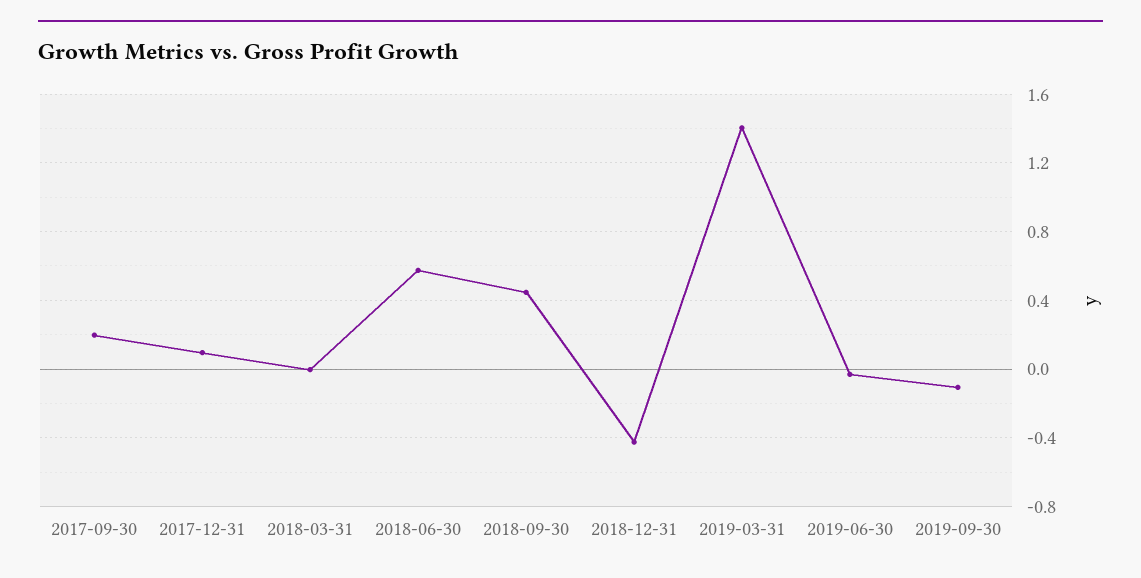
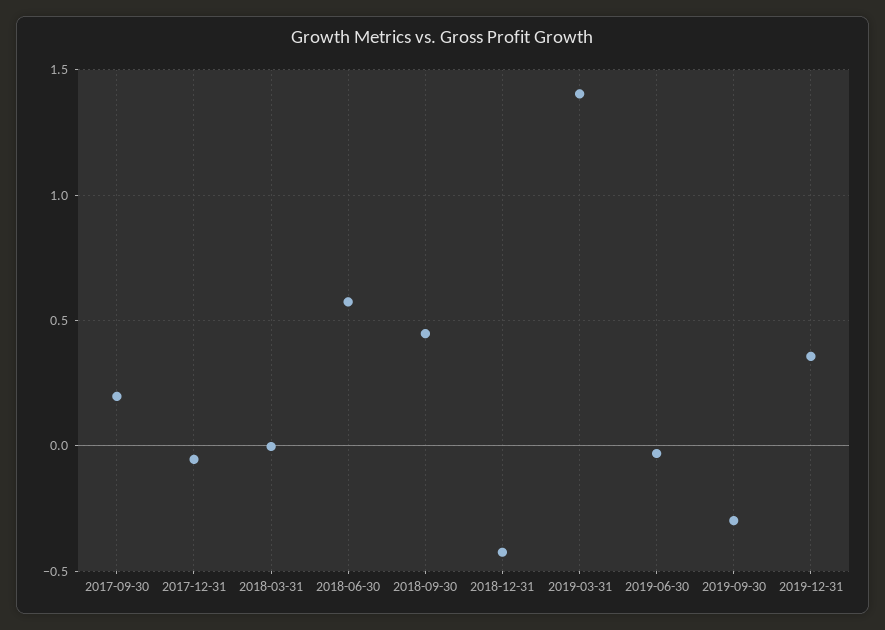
2017-12-31: 0.1 -> -0.05
2019-09-30: -0.1 -> -0.3
2019-12-31: none -> 0.35

